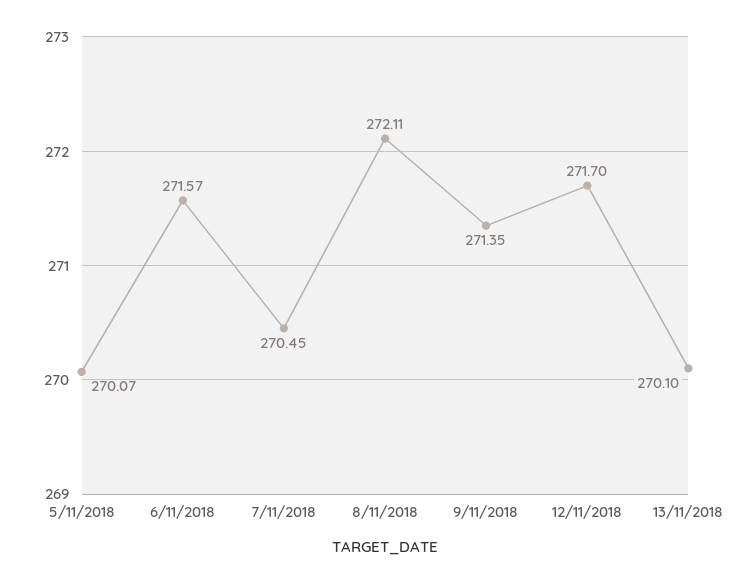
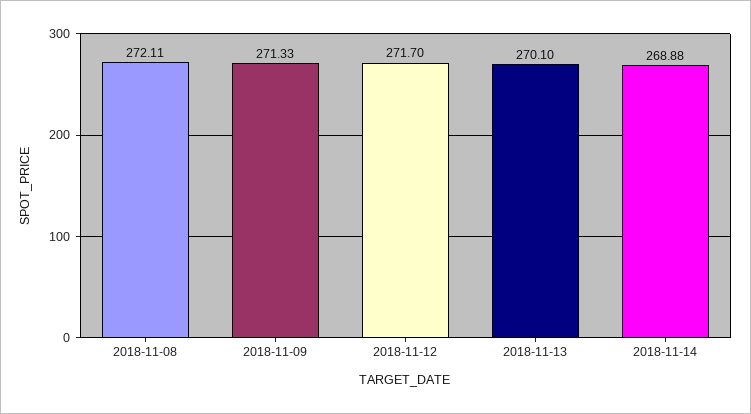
5/11/2018: 270.07 -> none
6/11/2018: 271.57 -> none
7/11/2018: 270.45 -> none
9/11/2018: 271.35 -> 271.33
2018-11-14: none -> 268.88

